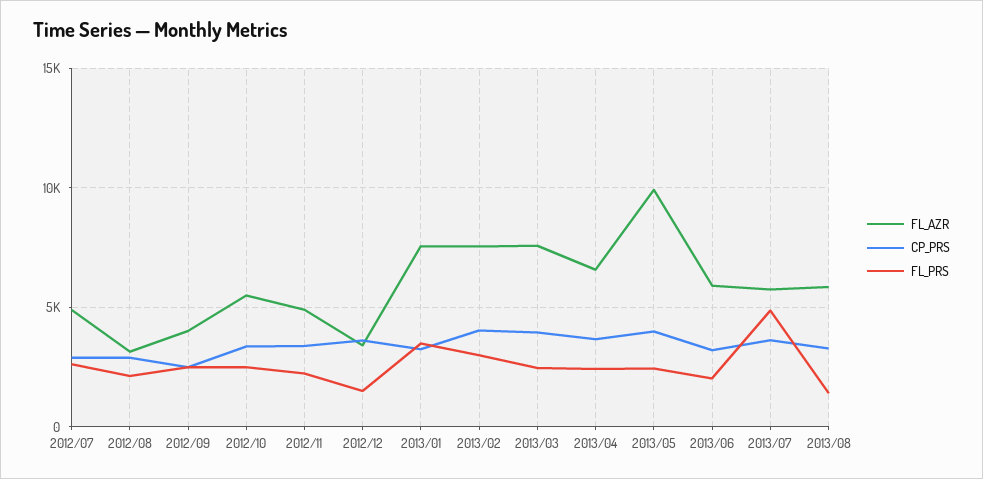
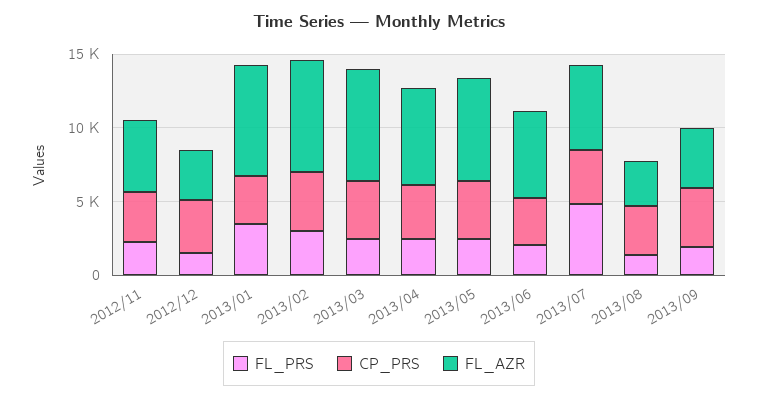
FL_AZR, 2012/07: 5000 -> none
CP_PRS, 2012/07: 3000 -> none
FL_PRS, 2012/07: 2500 -> none
FL_AZR, 2012/08: 3000 -> none
CP_PRS, 2012/08: 3000 -> none
FL_PRS, 2012/08: 2000 -> none
FL_AZR, 2012/09: 4000 -> none
CP_PRS, 2012/09: 2500 -> none
FL_PRS, 2012/09: 2500 -> none
FL_AZR, 2012/10: 5500 -> none
CP_PRS, 2012/10: 3500 -> none
FL_PRS, 2012/10: 2500 -> none
FL_AZR, 2013/05: 10000 -> 7000
FL_AZR, 2013/08: 6000 -> 3000
FL_PRS, 2013/09: none -> 2000
CP_PRS, 2013/09: none -> 4000
FL_AZR, 2013/09: none -> 4000

